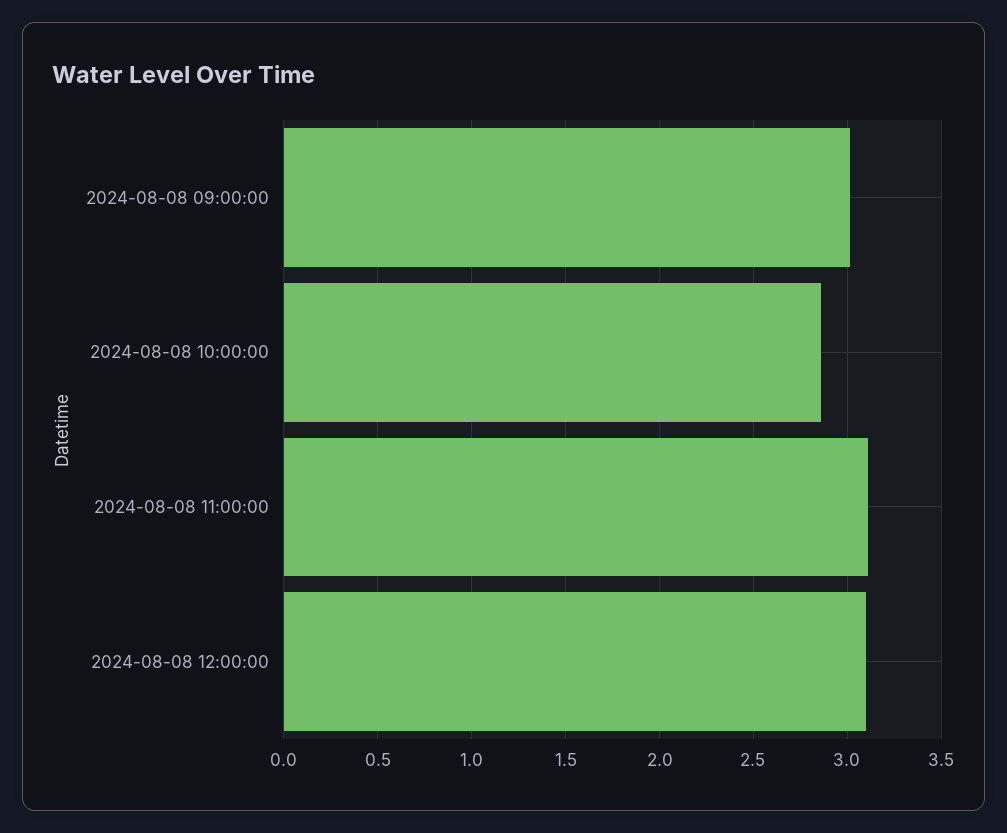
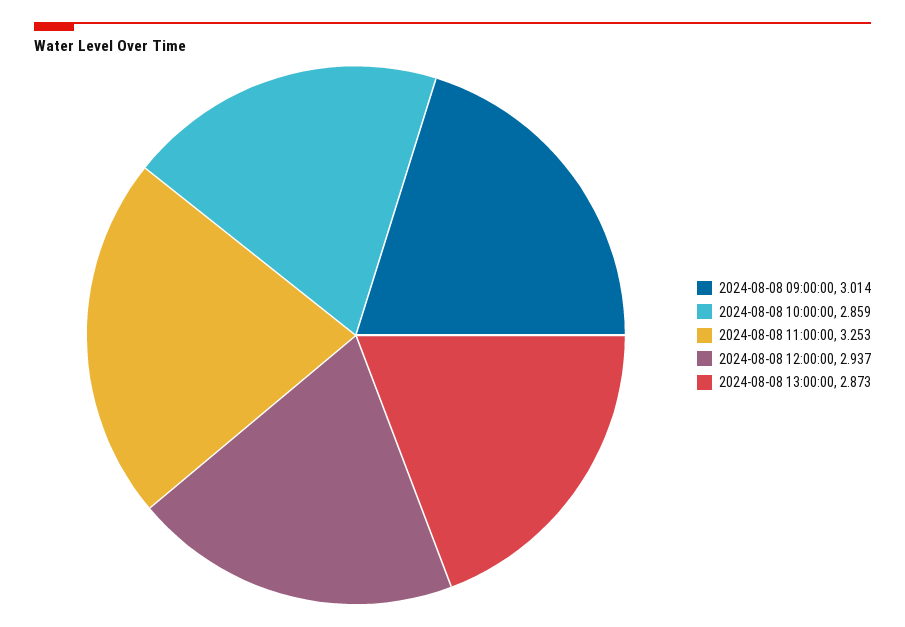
2024-08-08 11:00:00: 3.1 -> 3.253
2024-08-08 12:00:00: 3.1 -> 2.937
2024-08-08 13:00:00: none -> 2.873

